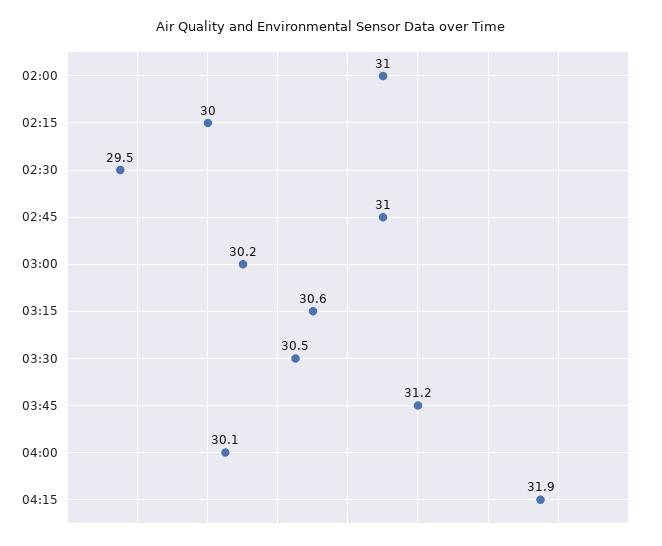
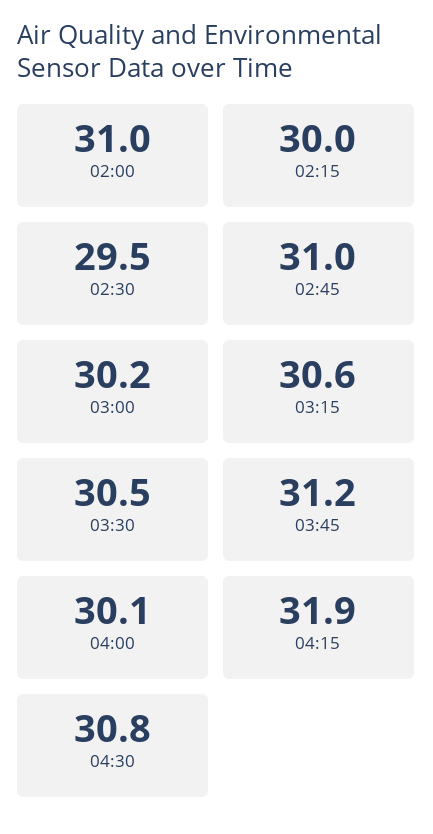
04:30: none -> 30.8

